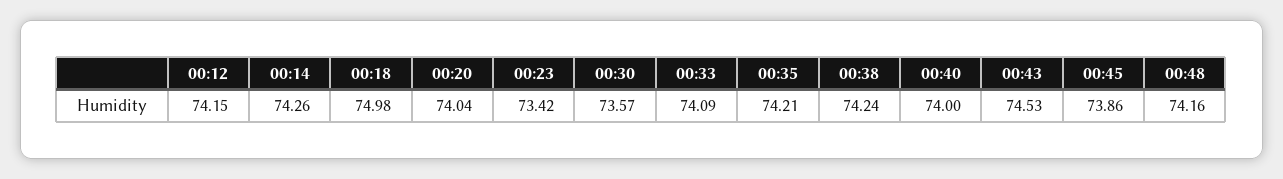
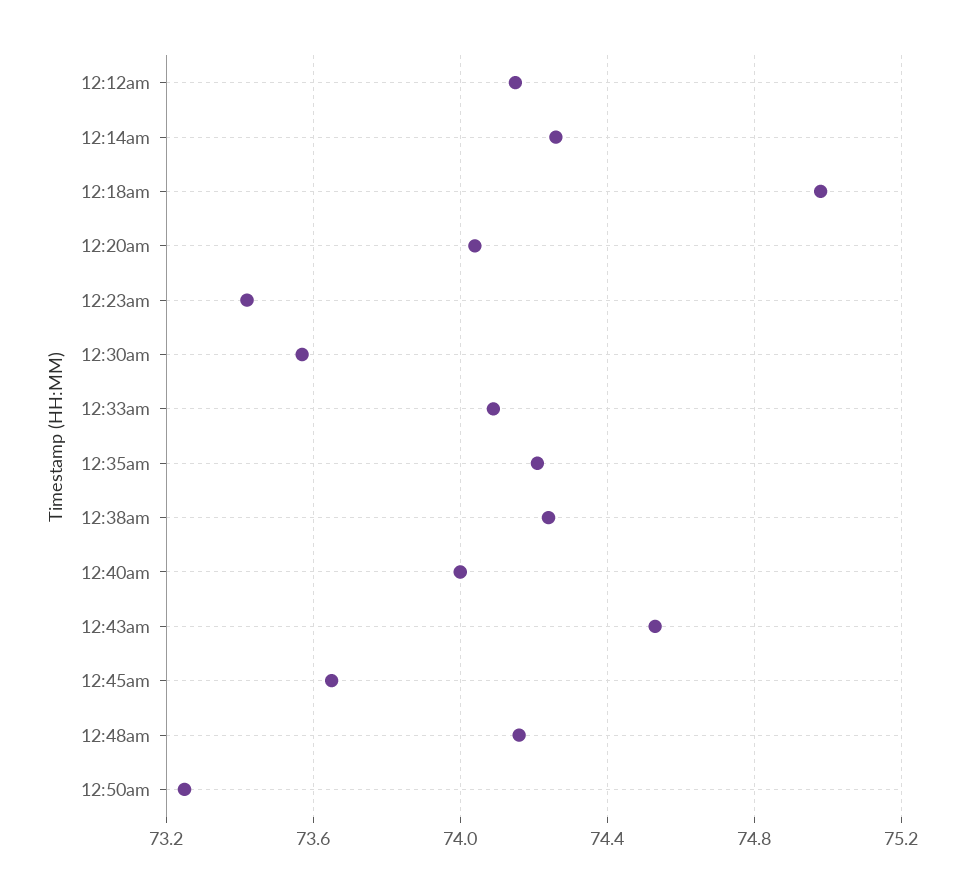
00:45: 73.86 -> 73.65
12:50am: none -> 73.25

